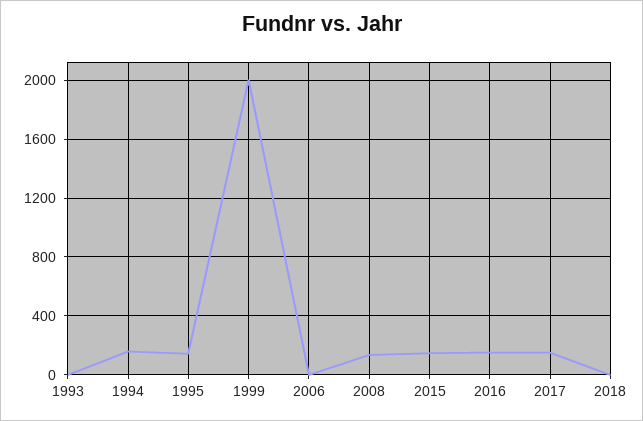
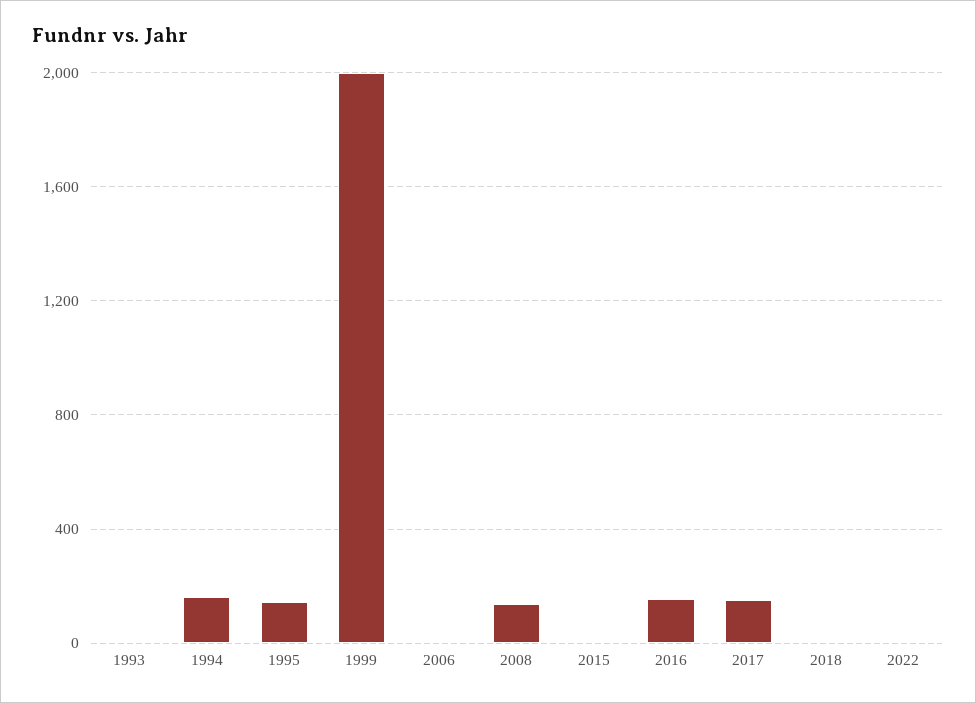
2015: 150 -> 0
2022: none -> 0

